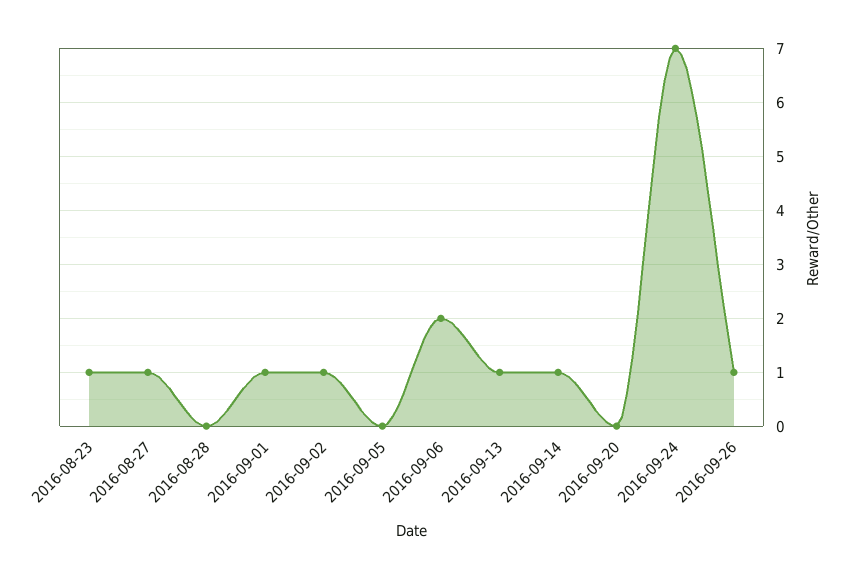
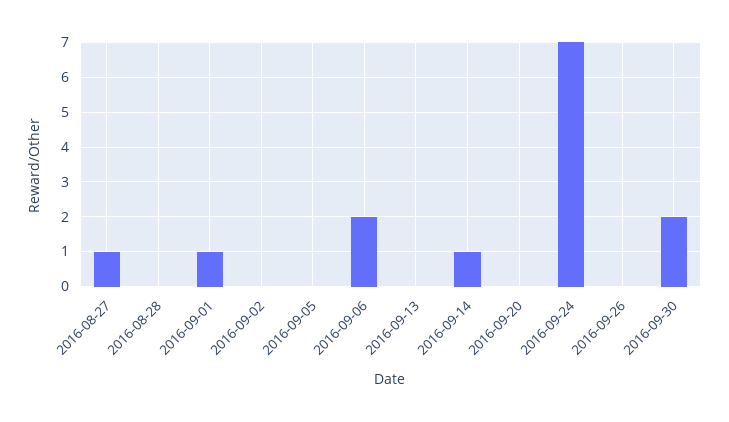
2016-08-23: 1 -> none
2016-09-02: 1 -> 0
2016-09-13: 1 -> 0
2016-09-26: 1 -> 0
2016-09-30: none -> 2

